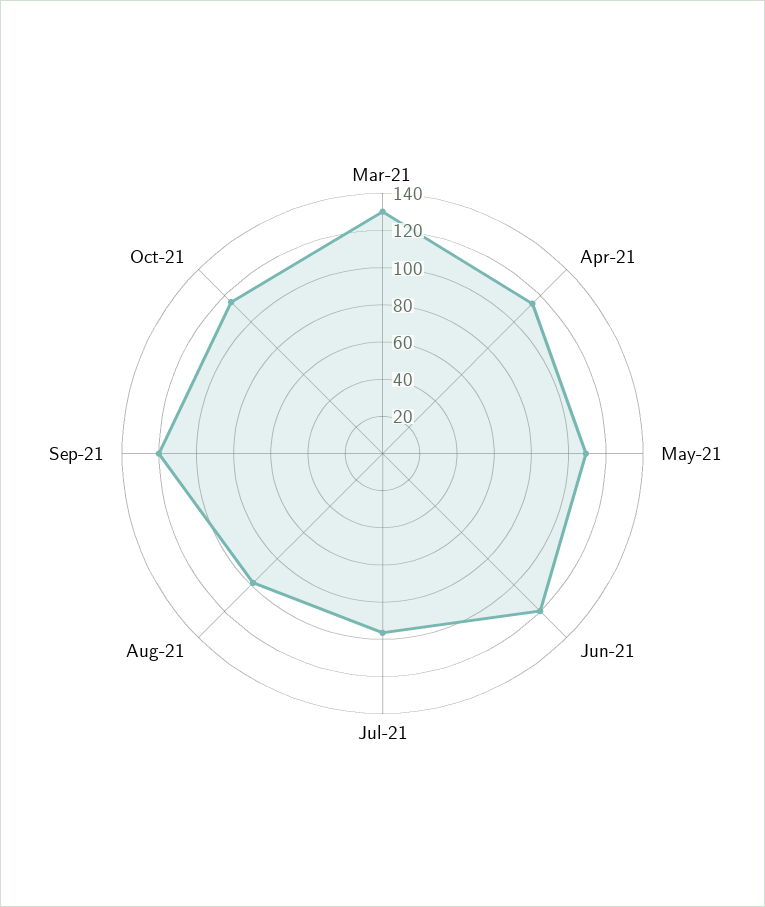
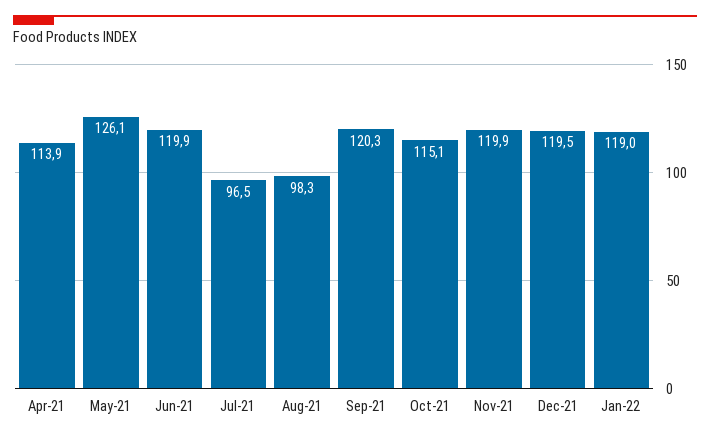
Mar-21: 130 -> none
May-21: 110 -> 126.1
Nov-21: none -> 119.9
Dec-21: none -> 119.5
Jan-22: none -> 119

